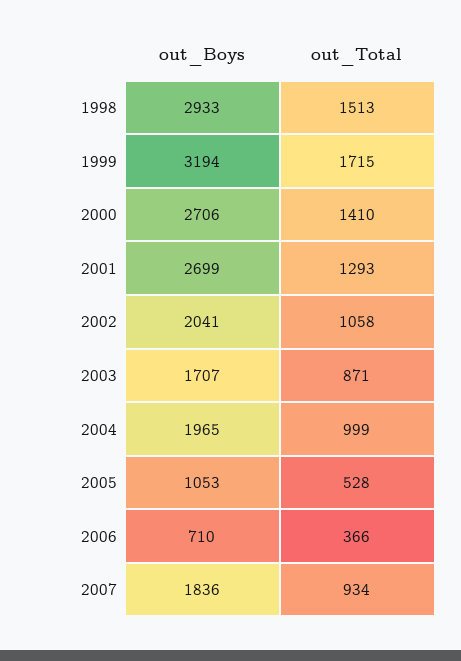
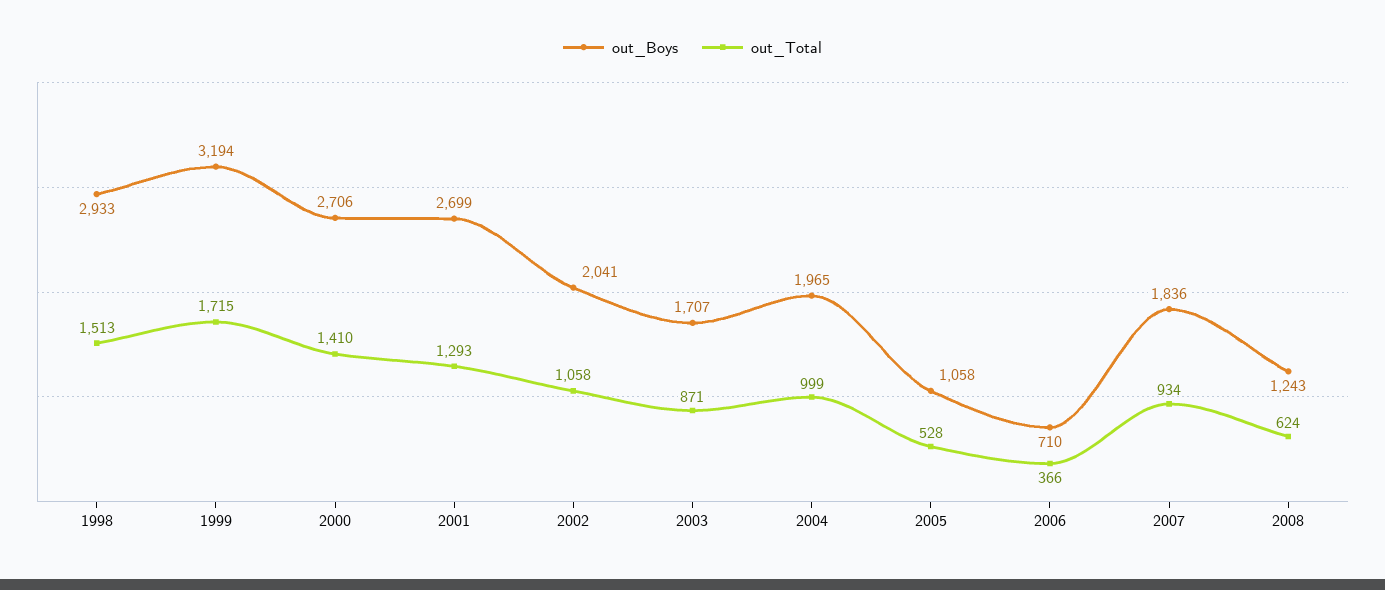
out_Boys, 2005: 1053 -> 1058
out_Boys, 2008: none -> 1243
out_Total, 2008: none -> 624

